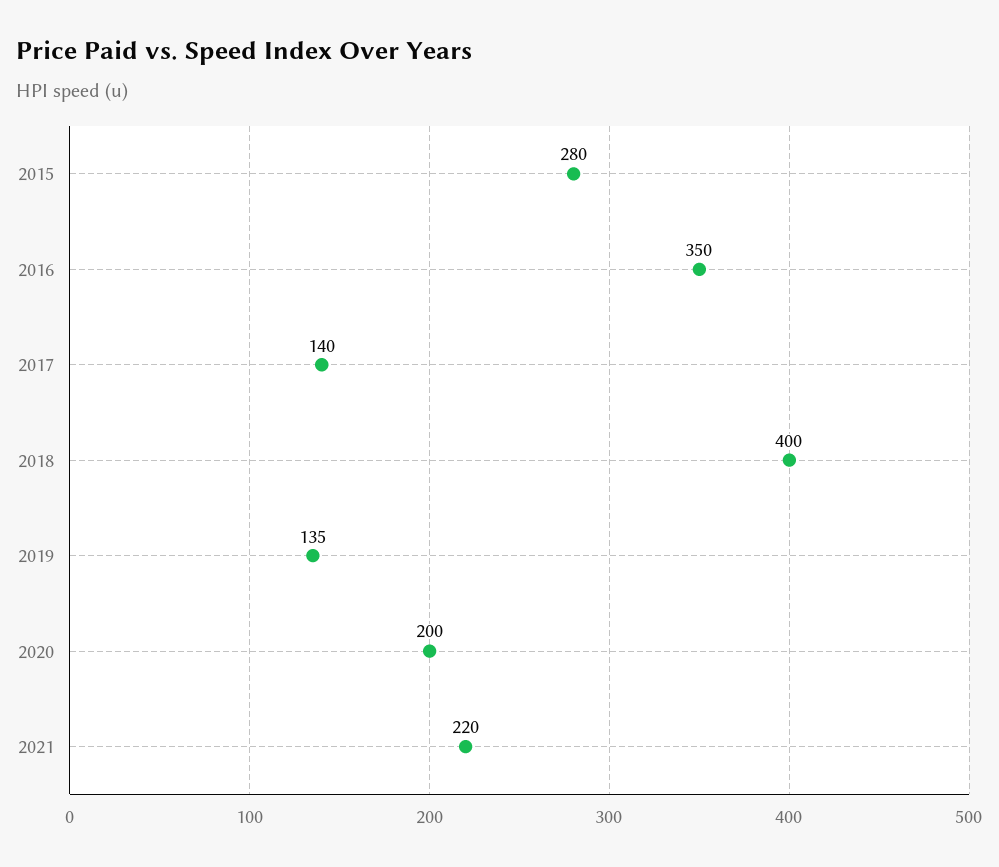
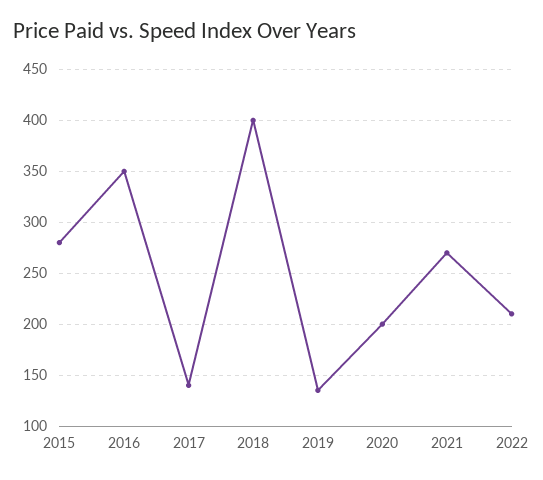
2021: 220 -> 270
2022: none -> 210

